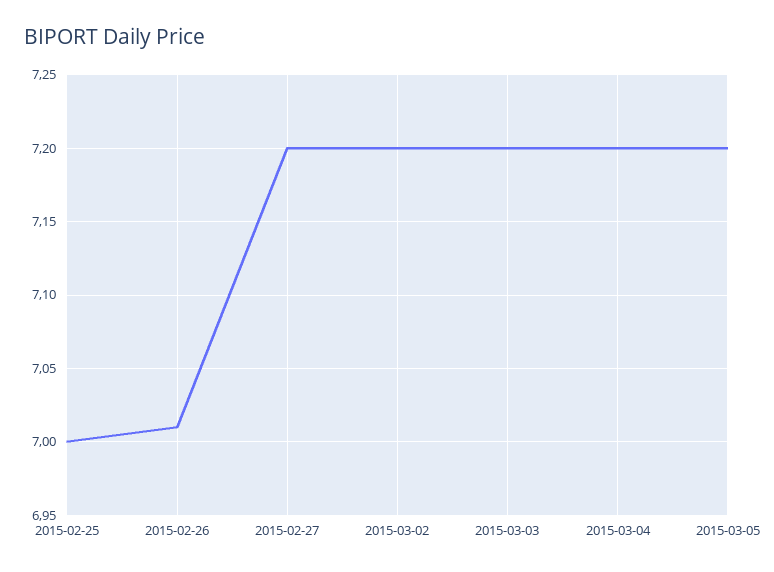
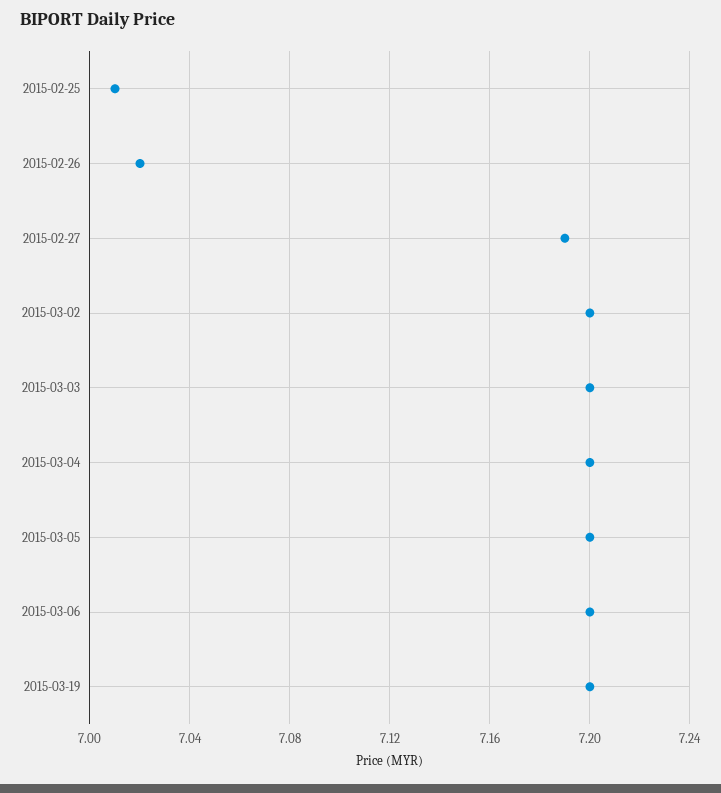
2015-02-25: 7 -> 7.01
2015-02-26: 7.01 -> 7.02
2015-02-27: 7.2 -> 7.19
2015-03-06: none -> 7.2
2015-03-19: none -> 7.2

